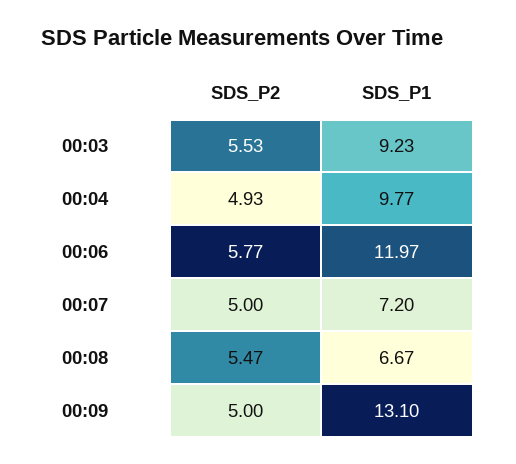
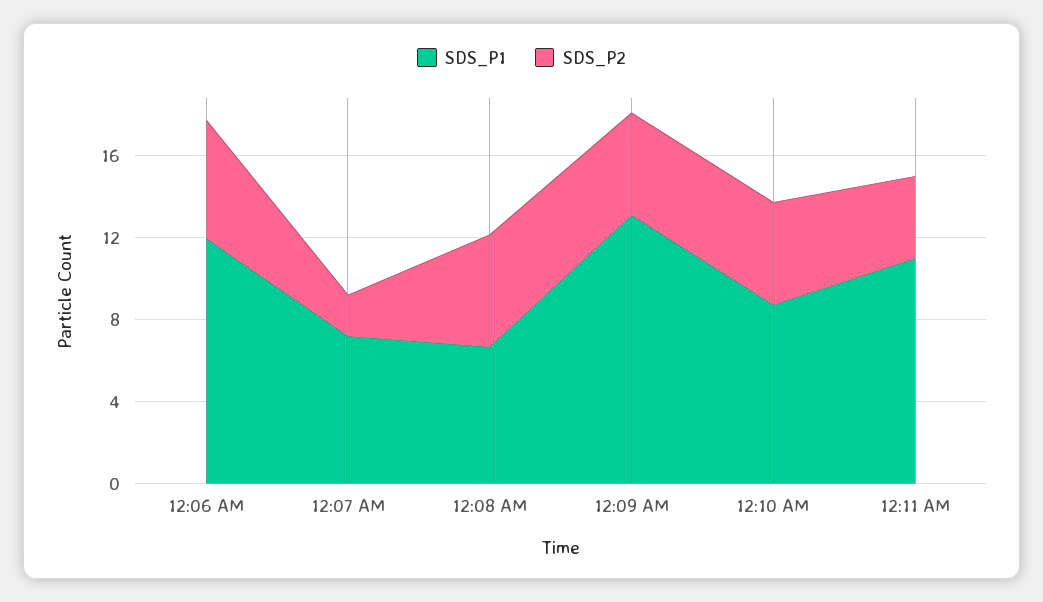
SDS_P2, 00:03: 5.53 -> none
SDS_P1, 00:03: 9.23 -> none
SDS_P2, 00:04: 4.93 -> none
SDS_P1, 00:04: 9.77 -> none
SDS_P2, 00:07: 5 -> 2
SDS_P1, 12:10 AM: none -> 9
SDS_P2, 12:10 AM: none -> 5
SDS_P1, 12:11 AM: none -> 11
SDS_P2, 12:11 AM: none -> 4

